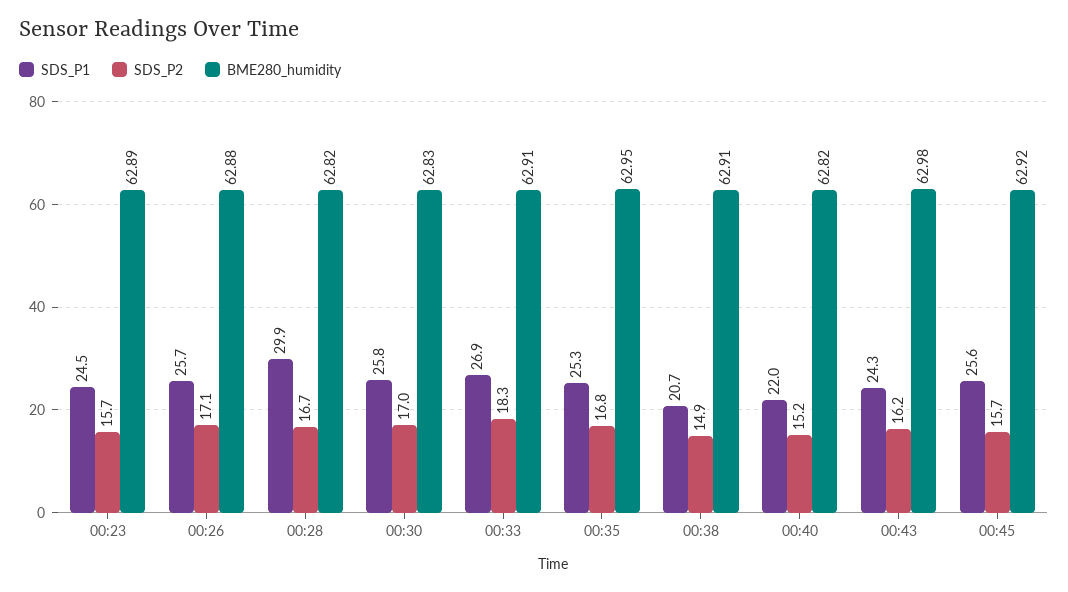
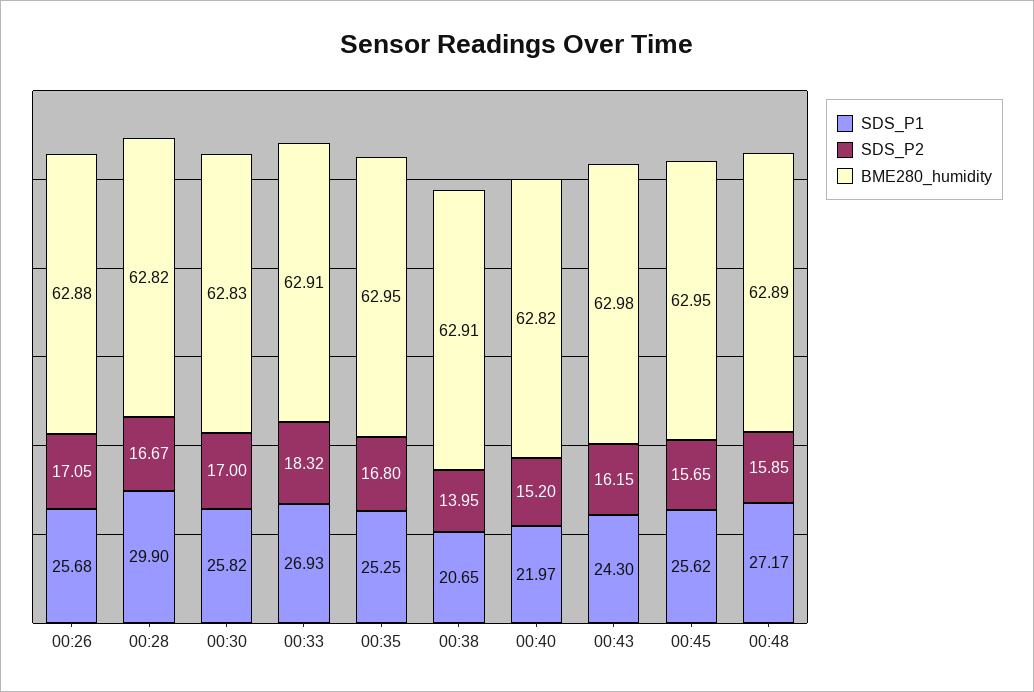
SDS_P1, 00:23: 24.5 -> none
SDS_P2, 00:23: 15.7 -> none
BME280_humidity, 00:23: 62.89 -> none
SDS_P2, 00:38: 14.9 -> 13.95
BME280_humidity, 00:45: 62.92 -> 62.95
SDS_P1, 00:48: none -> 27.17
SDS_P2, 00:48: none -> 15.85
BME280_humidity, 00:48: none -> 62.89

